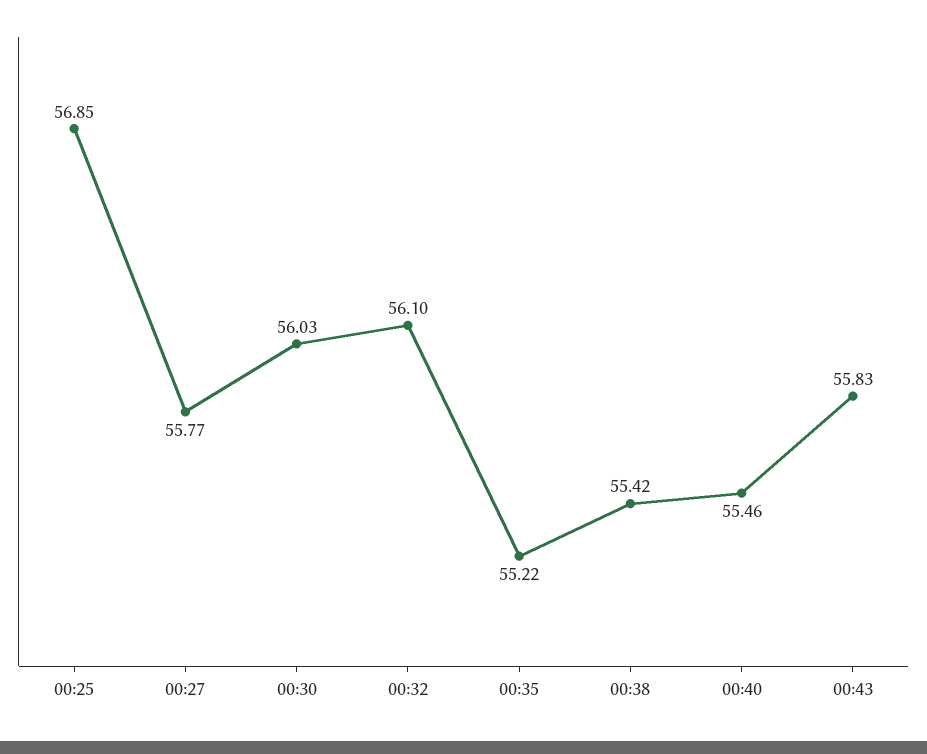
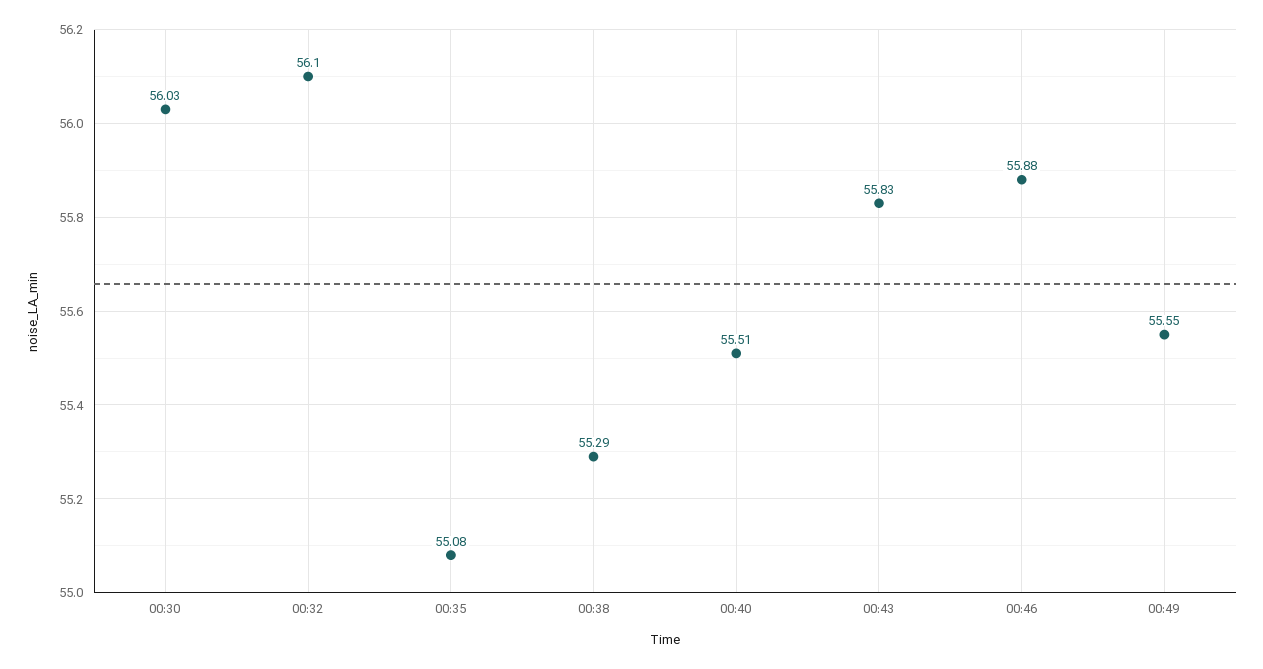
00:25: 56.85 -> none
00:27: 55.77 -> none
00:35: 55.22 -> 55.08
00:38: 55.42 -> 55.29
00:40: 55.46 -> 55.51
00:46: none -> 55.88
00:49: none -> 55.55

